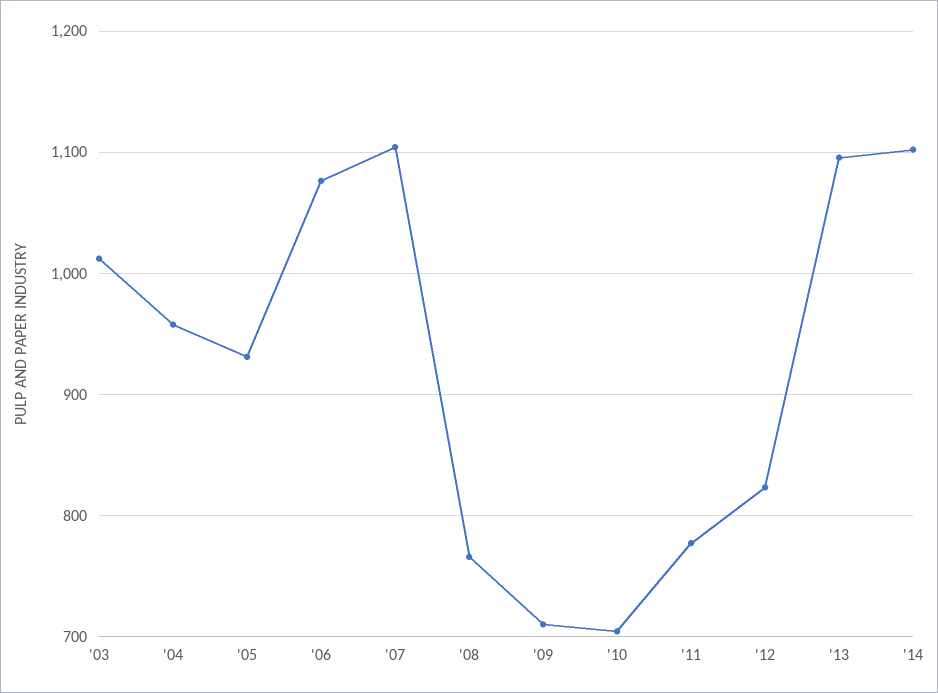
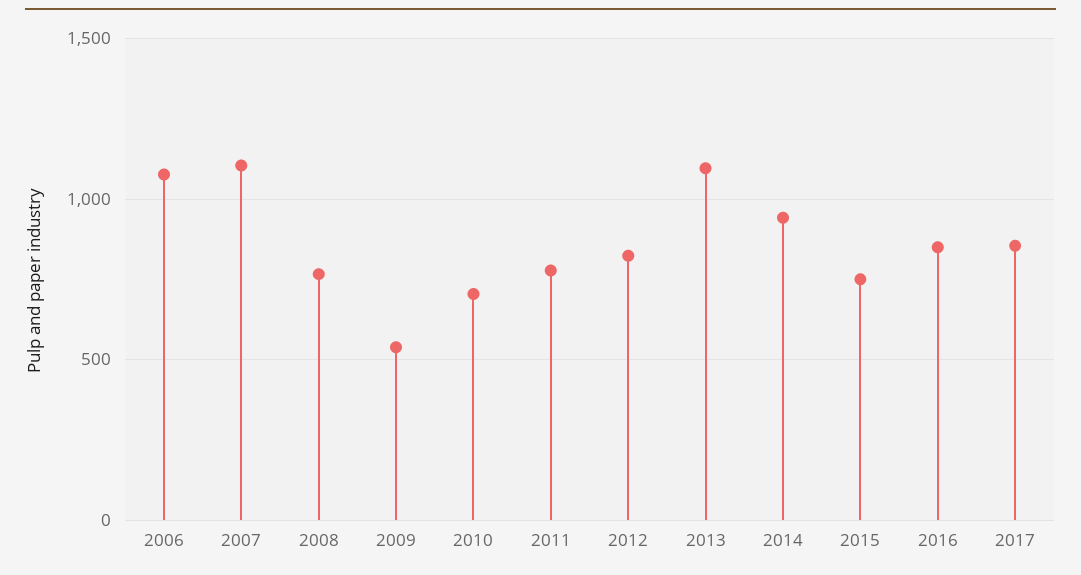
'03: 1010 -> none
'04: 960 -> none
'05: 930 -> none
'09: 710 -> 550
'14: 1100 -> 950
2015: none -> 750
2016: none -> 850
2017: none -> 850

